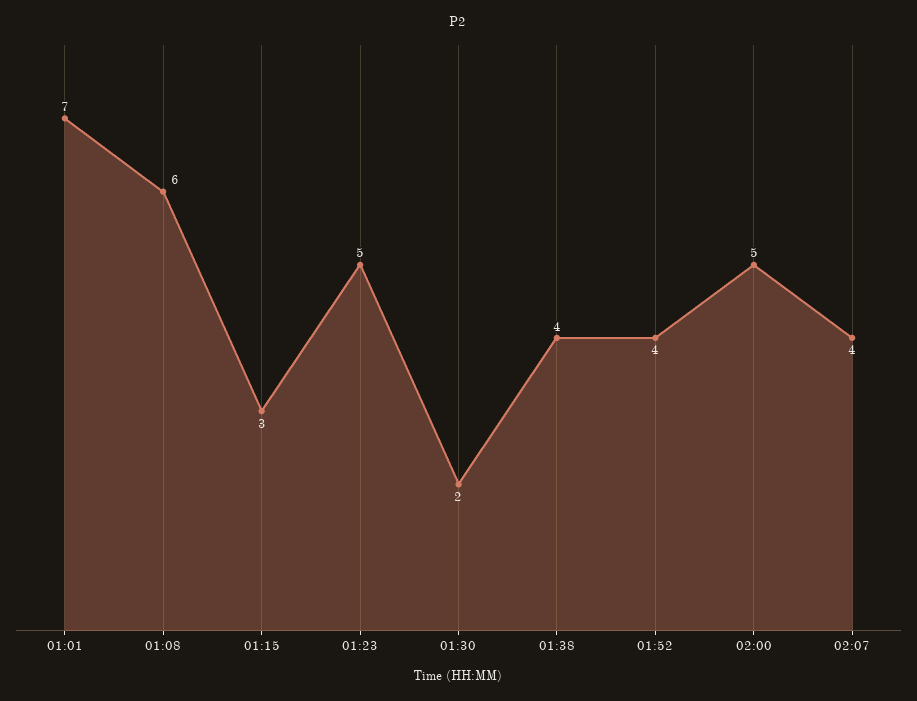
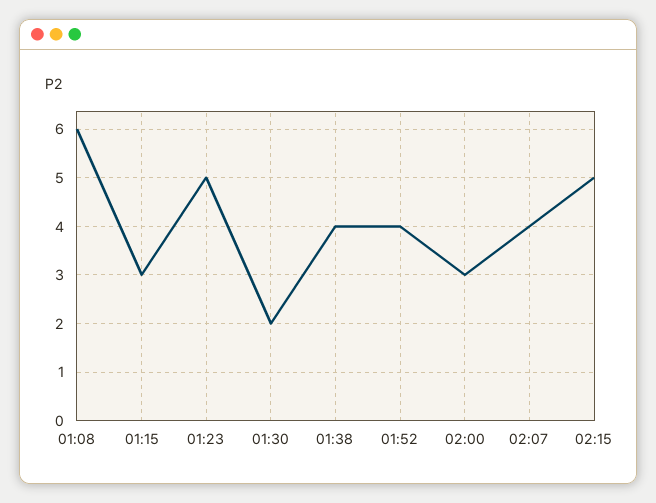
01:01: 7 -> none
02:00: 5 -> 3
02:15: none -> 5

